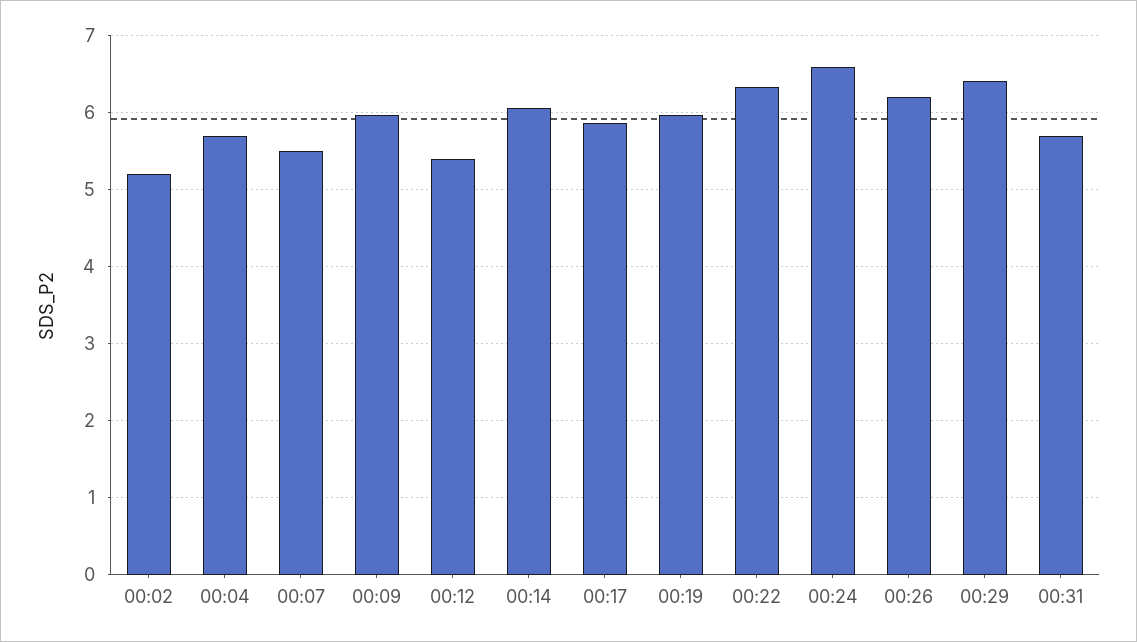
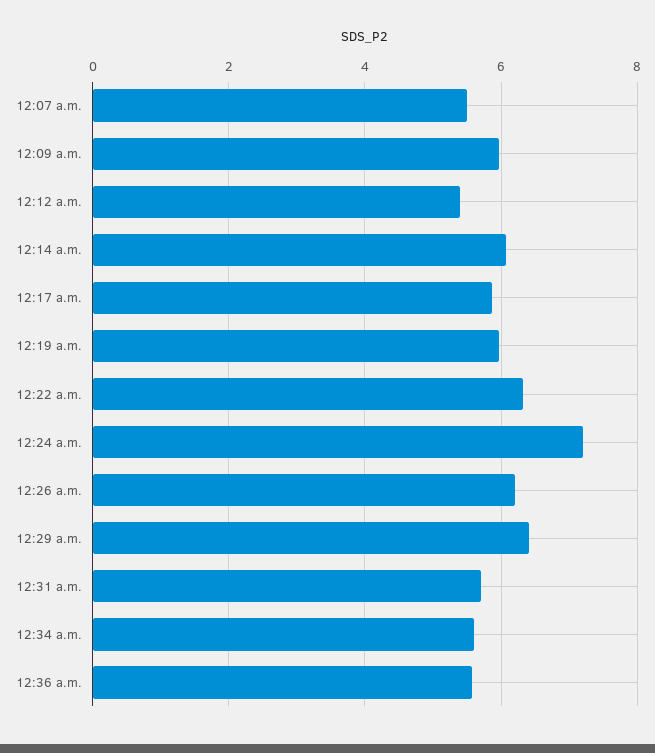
00:02: 5.2 -> none
00:04: 5.7 -> none
00:24: 6.6 -> 7.2
12:34 a.m.: none -> 5.6
12:36 a.m.: none -> 5.6

